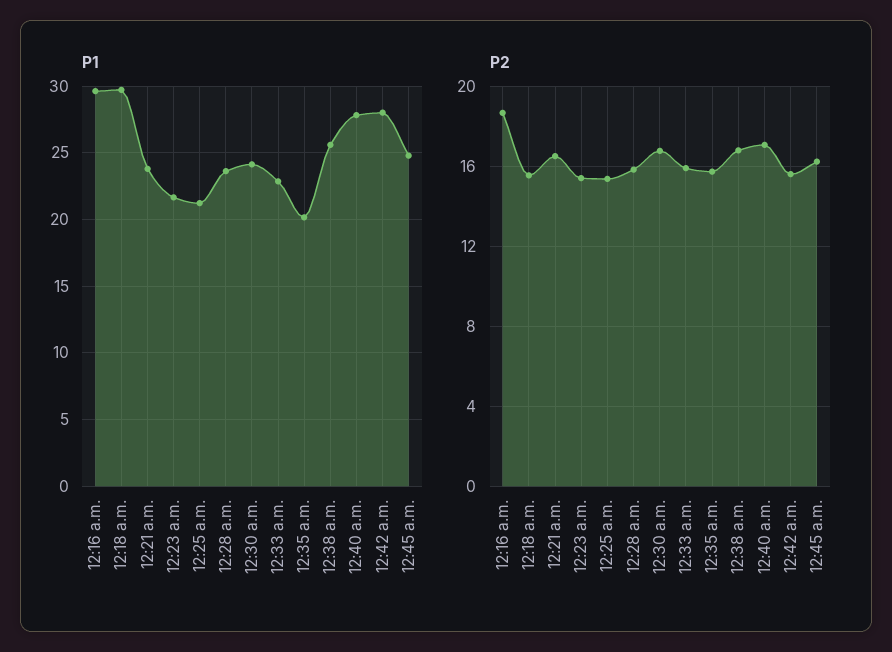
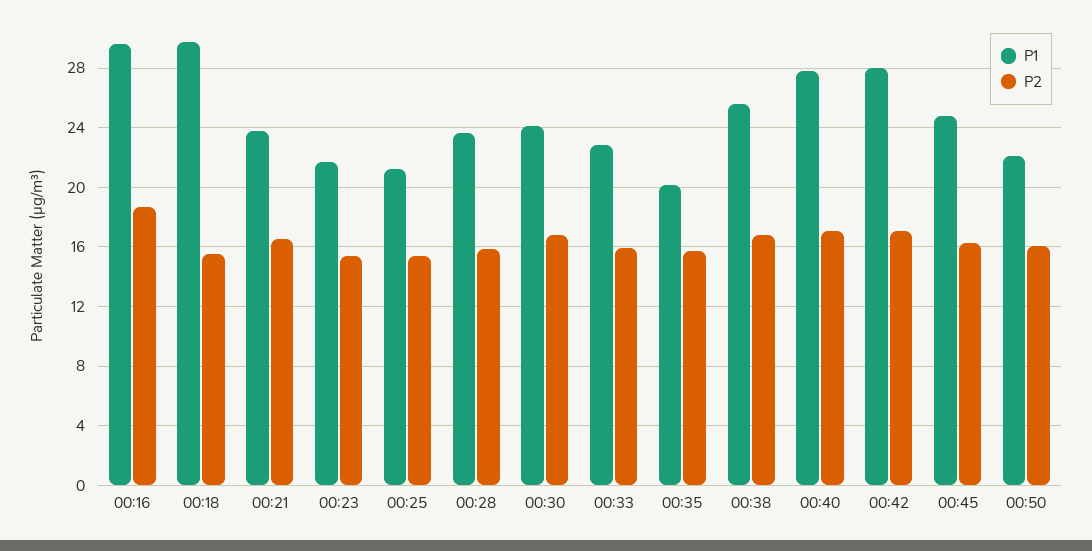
P2, 12:42 a.m.: 15.5 -> 17
P1, 00:50: none -> 22
P2, 00:50: none -> 16

